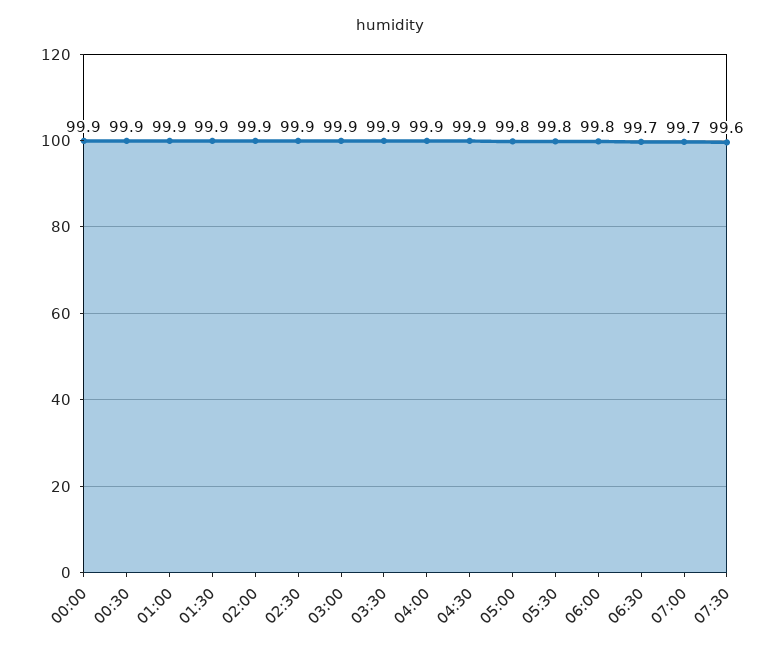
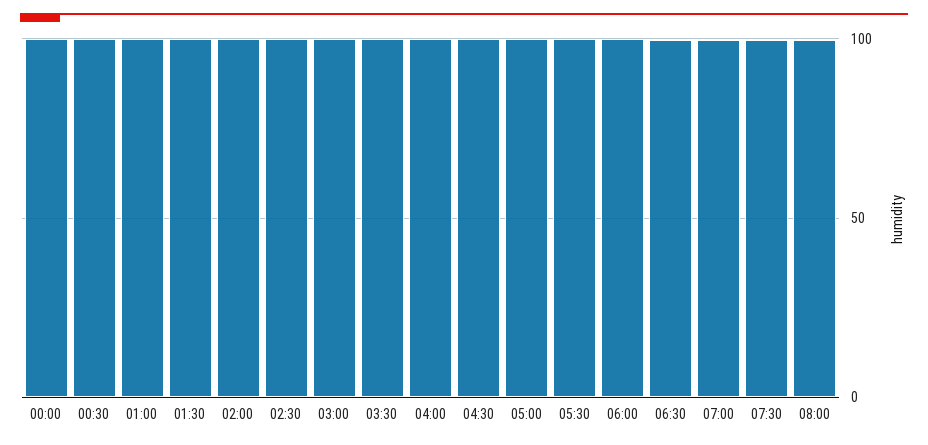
08:00: none -> 100

